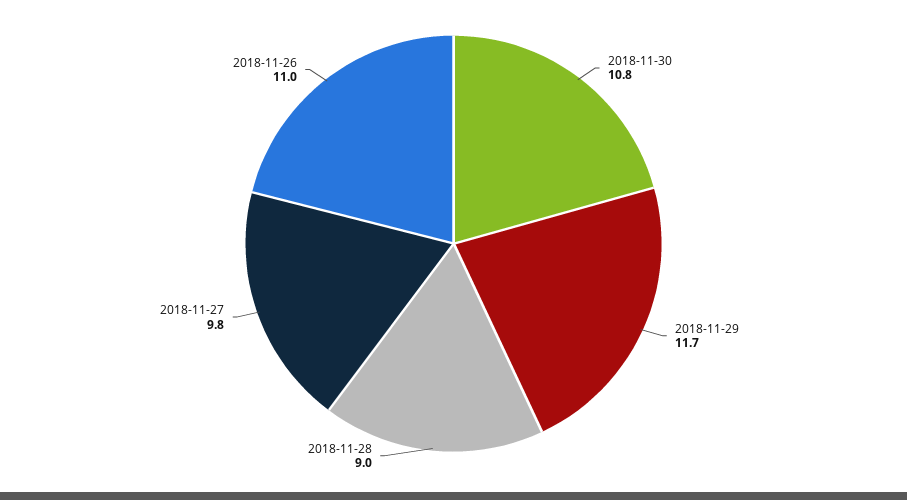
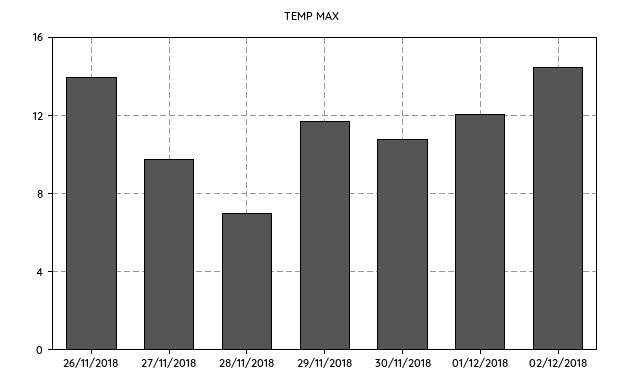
2018-11-28: 9 -> 7
2018-11-26: 11 -> 14
01/12/2018: none -> 12
02/12/2018: none -> 14.5

